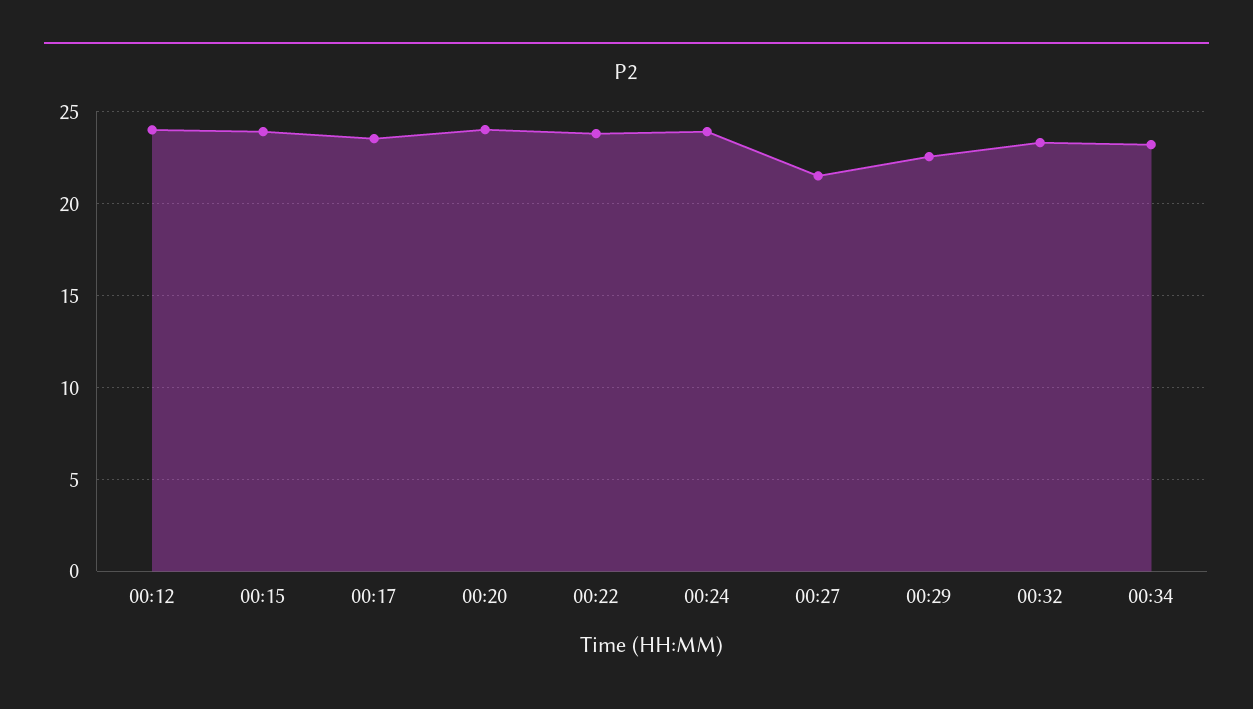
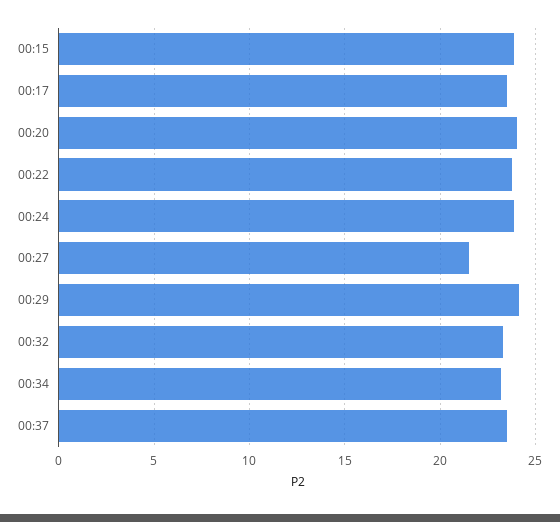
00:12: 24 -> none
00:29: 22.5 -> 24
00:37: none -> 23.5

